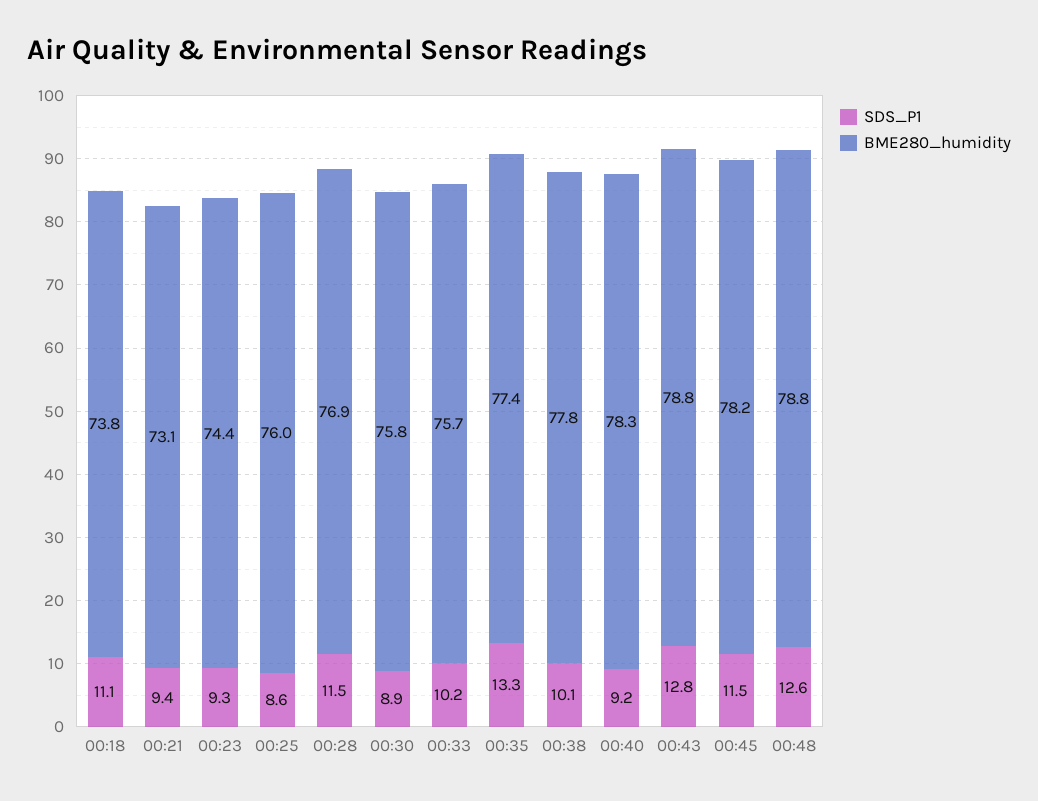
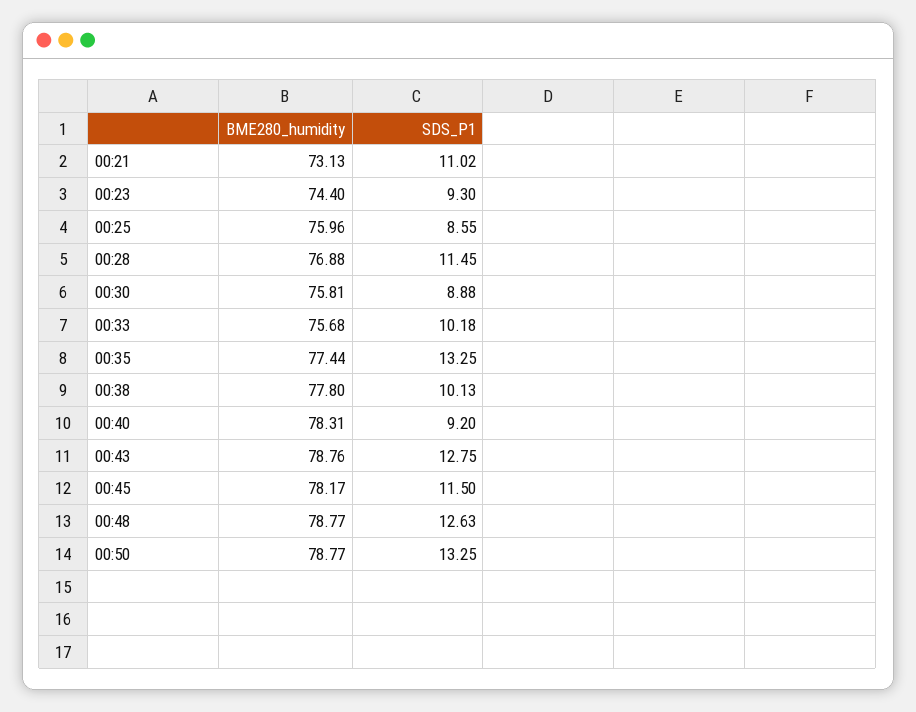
SDS_P1, 00:18: 11.1 -> none
BME280_humidity, 00:18: 73.8 -> none
SDS_P1, 00:21: 9.4 -> 11.02
BME280_humidity, 00:50: none -> 78.77
SDS_P1, 00:50: none -> 13.25

